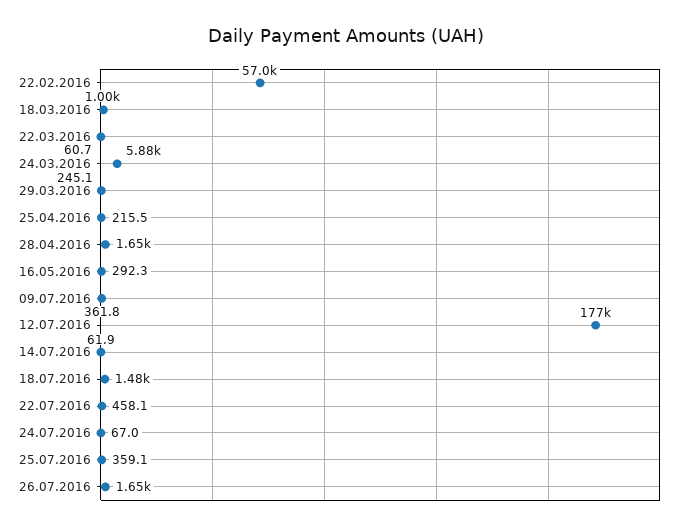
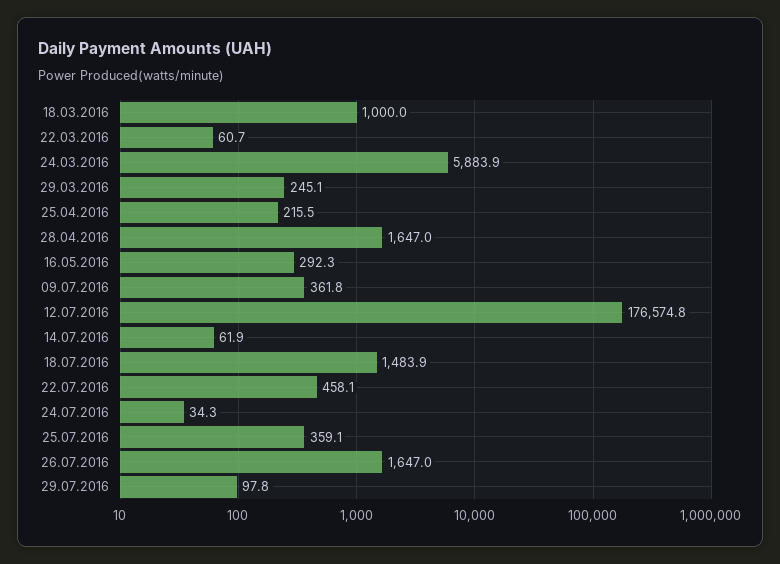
22.02.2016: 57000 -> none
24.07.2016: 67 -> 34.3
29.07.2016: none -> 97.8

